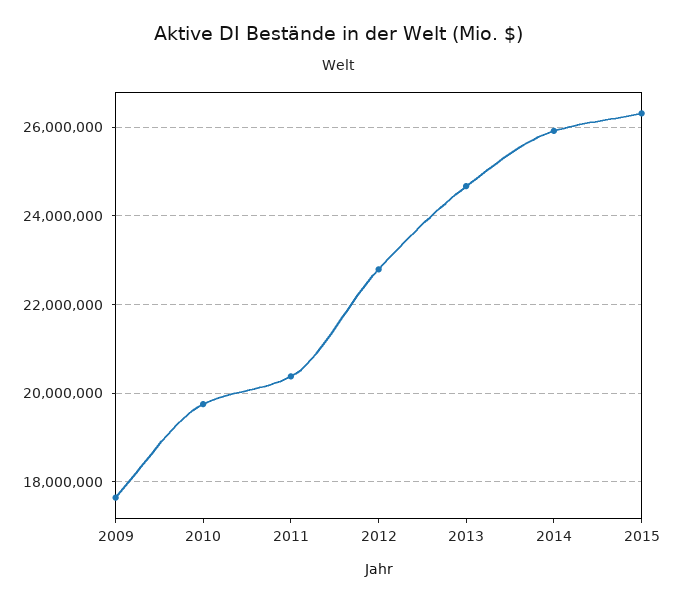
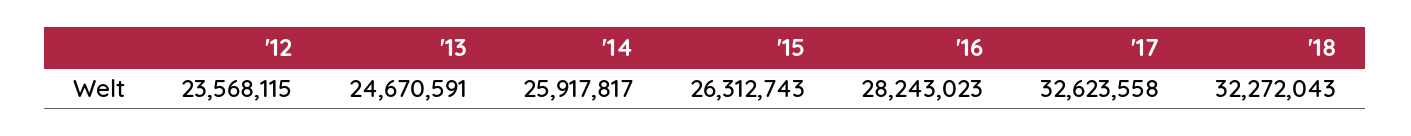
2009: 17600000 -> none
2010: 19800000 -> none
2011: 20400000 -> none
2012: 22800000 -> 23568115
'16: none -> 28243023
'17: none -> 32623558
'18: none -> 32272043

